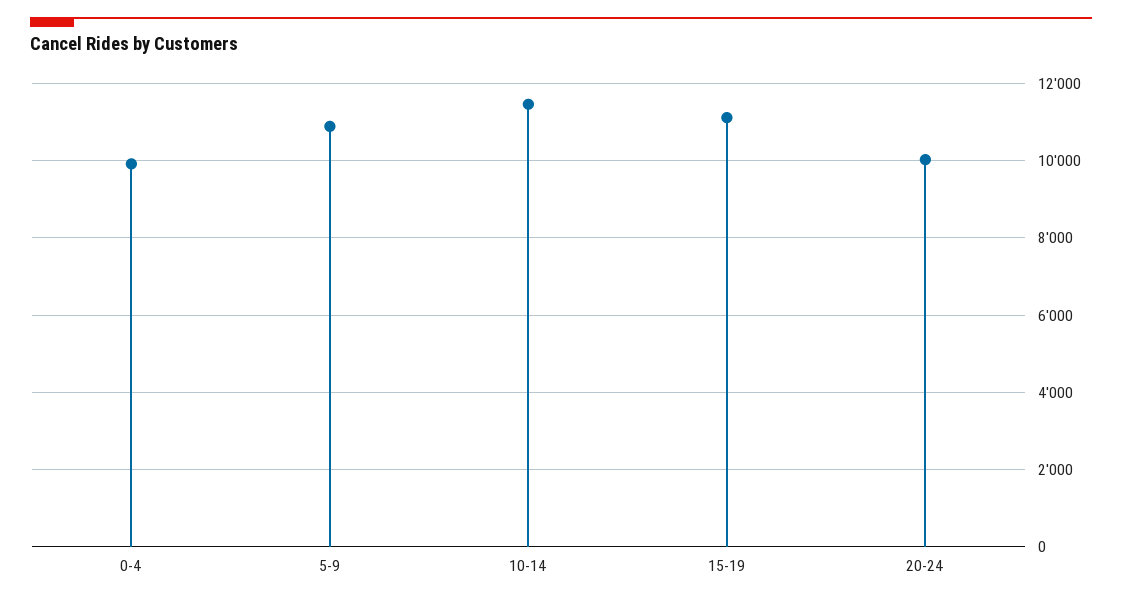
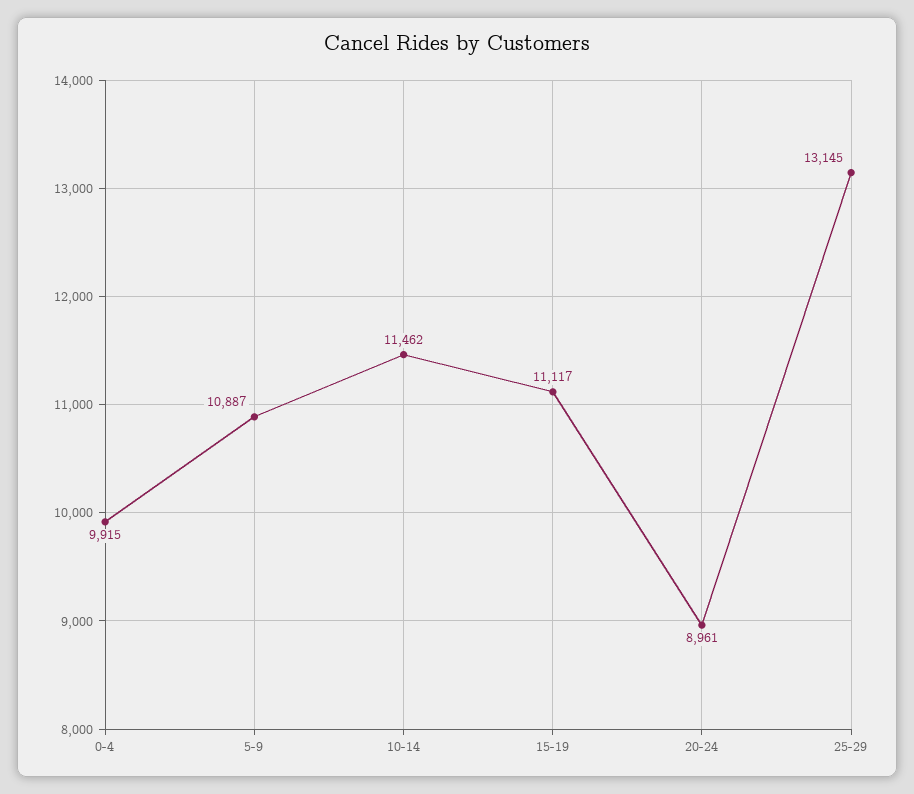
20-24: 10000 -> 8961
25-29: none -> 13145

